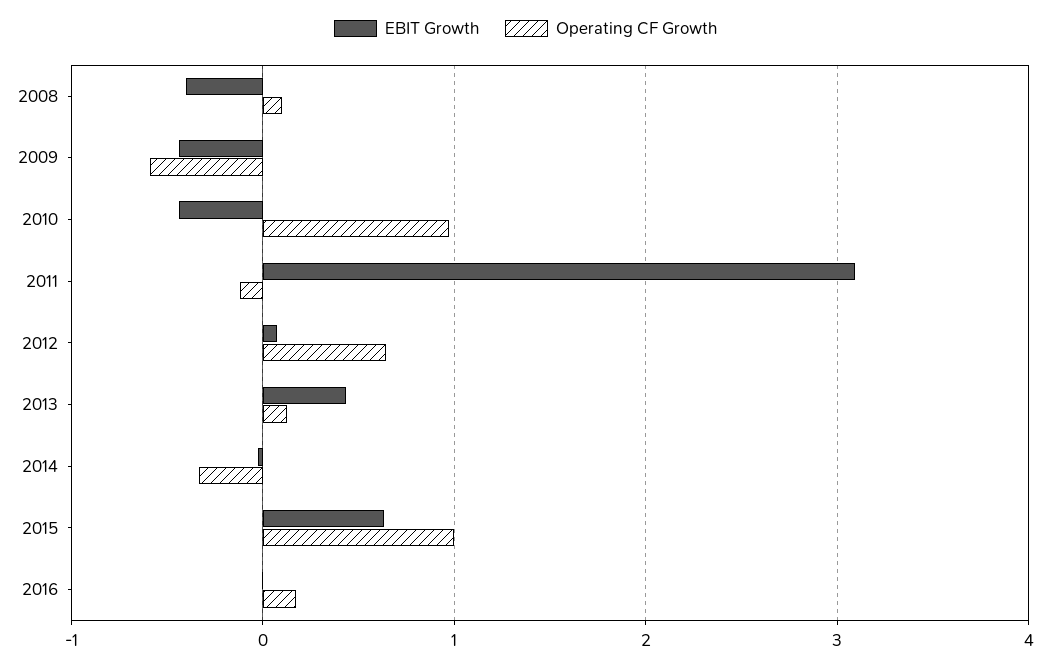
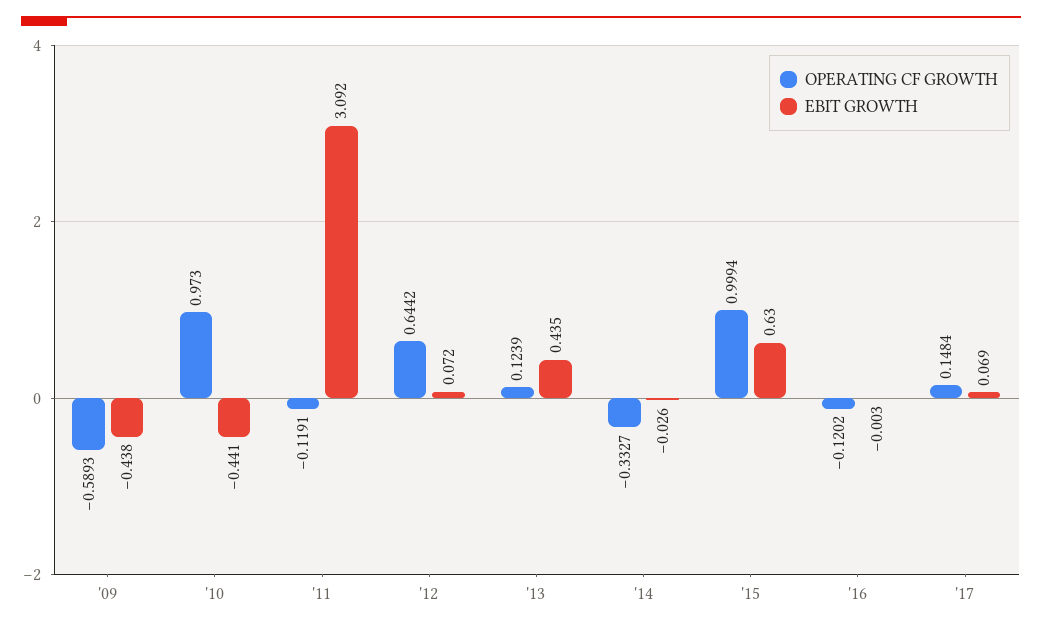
EBIT Growth, 2008: -0.4 -> none
Operating CF Growth, 2008: 0.1 -> none
Operating CF Growth, 2016: 0.2 -> -0.1202
Operating CF Growth, '17: none -> 0.1484
EBIT Growth, '17: none -> 0.069

